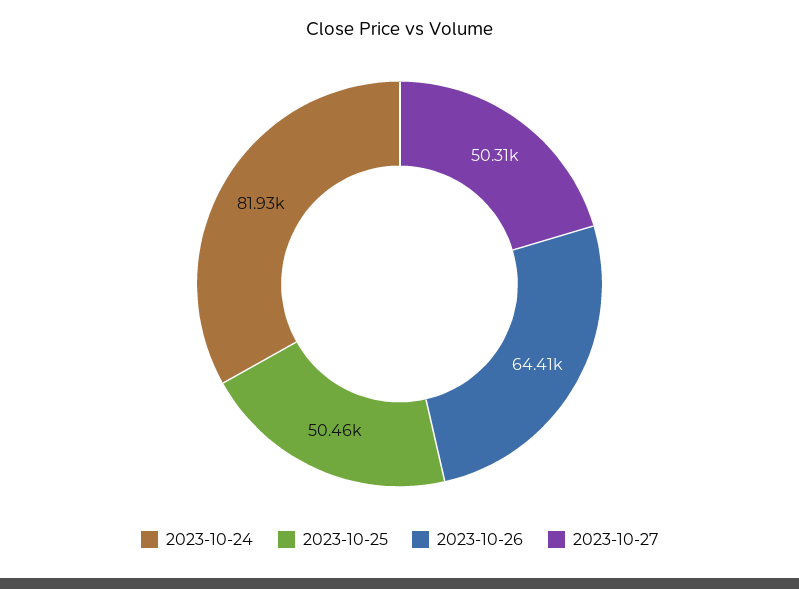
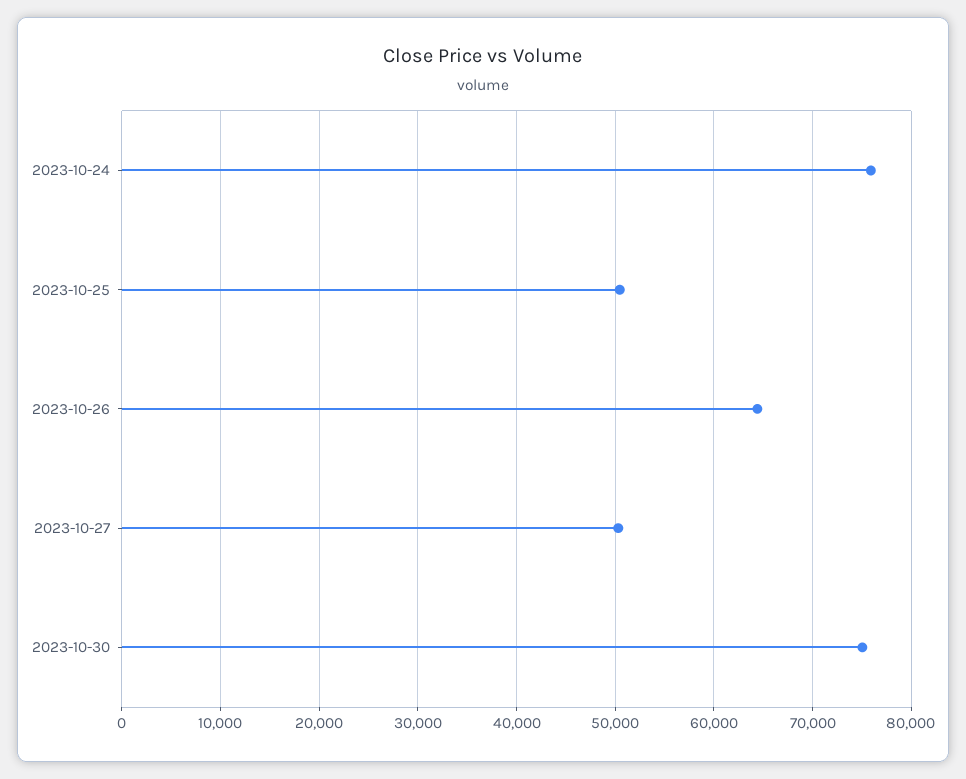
2023-10-24: 81930 -> 76000
2023-10-30: none -> 75000

